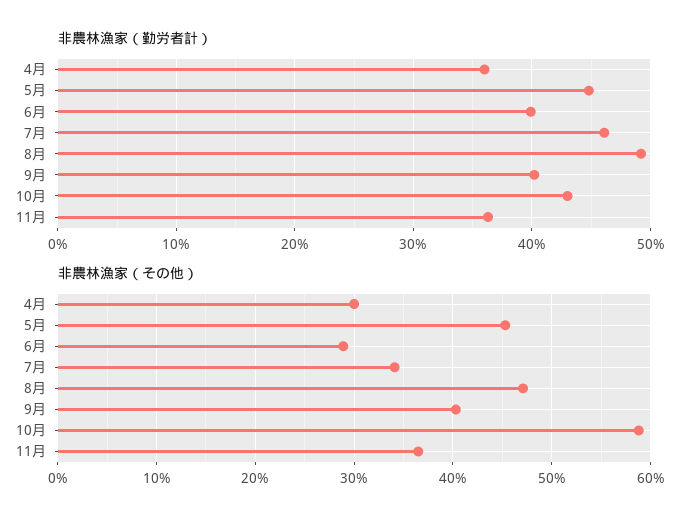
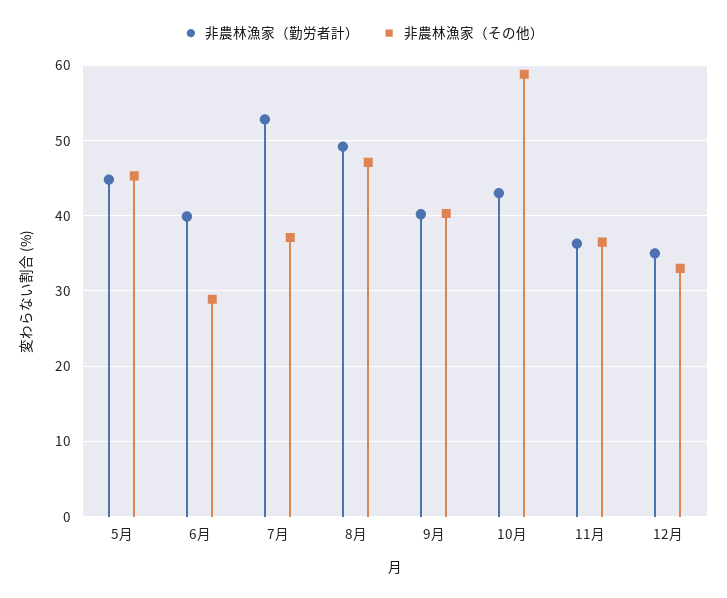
非農林漁家（勤労者計）, 4月: 36 -> none
非農林漁家（勤労者計）, 7月: 46 -> 53
非農林漁家（その他）, 4月: 30 -> none
非農林漁家（その他）, 7月: 34 -> 37
非農林漁家（勤労者計）, 12月: none -> 35
非農林漁家（その他）, 12月: none -> 33

